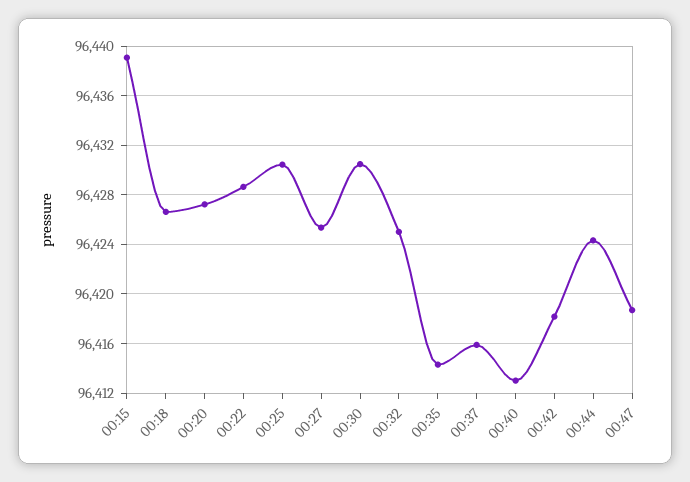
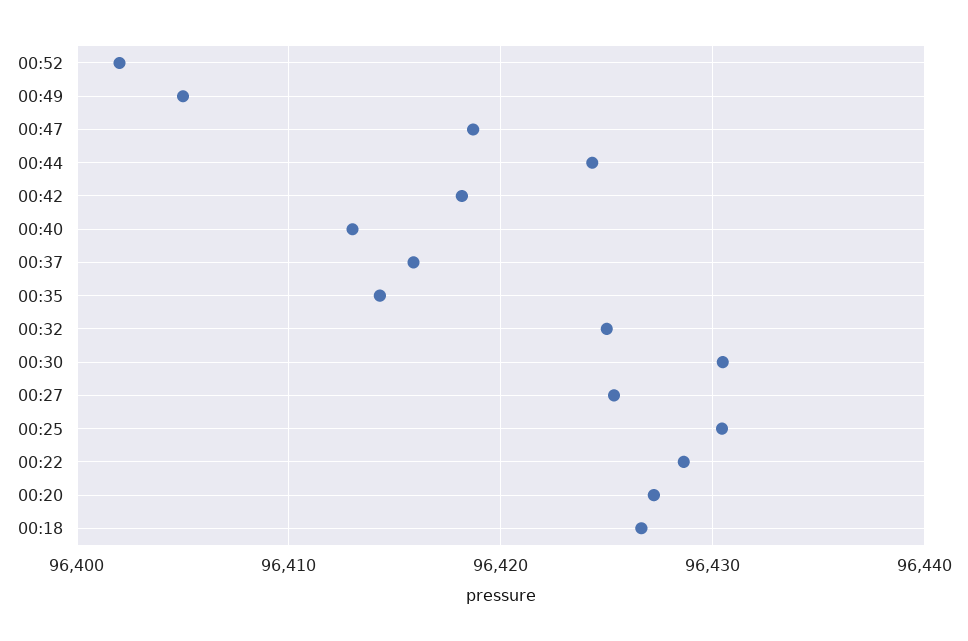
00:15: 96439 -> none
00:52: none -> 96402
00:49: none -> 96405

